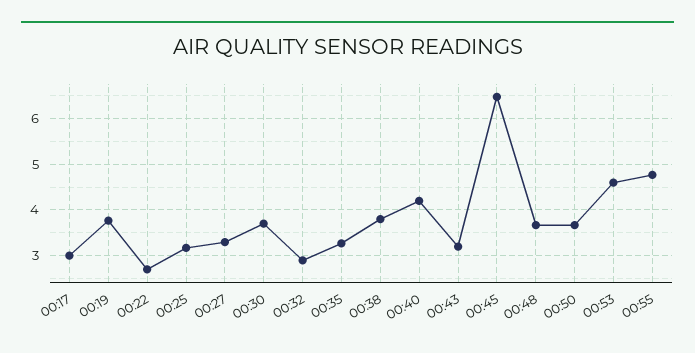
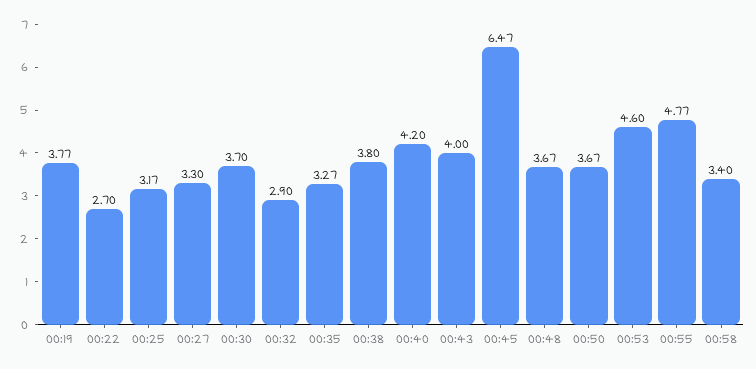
00:17: 3 -> none
00:43: 3.2 -> 4
00:58: none -> 3.4

